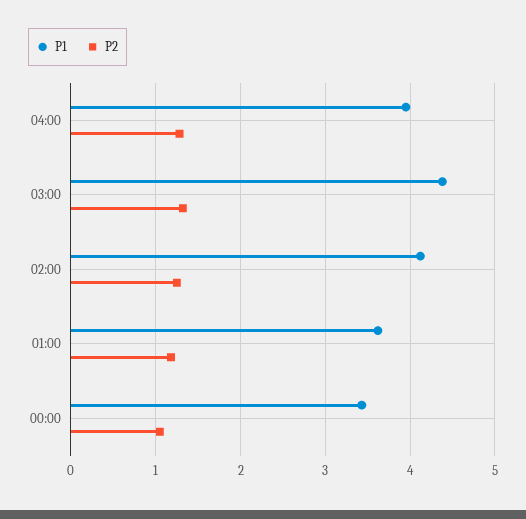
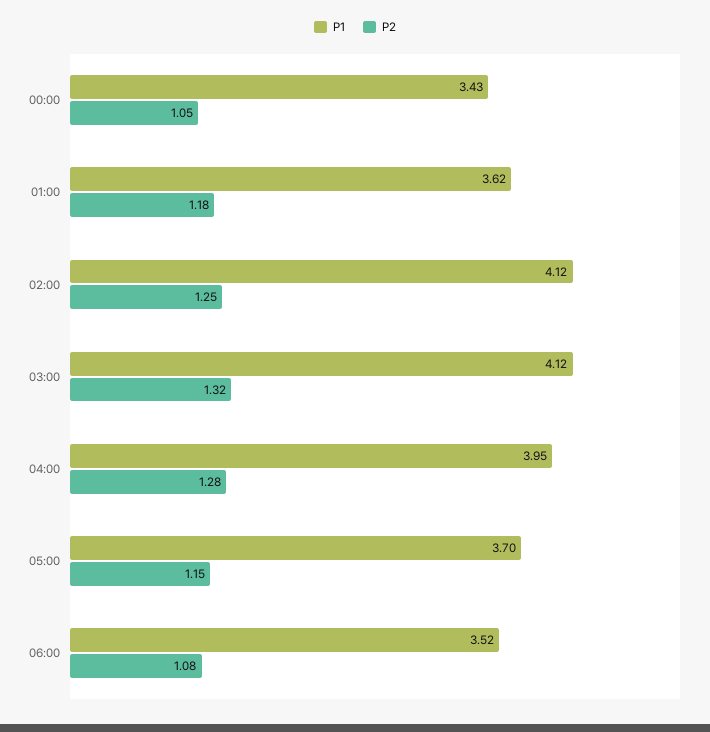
P1, 03:00: 4.4 -> 4.12
P1, 05:00: none -> 3.7
P2, 05:00: none -> 1.15
P1, 06:00: none -> 3.52
P2, 06:00: none -> 1.08

